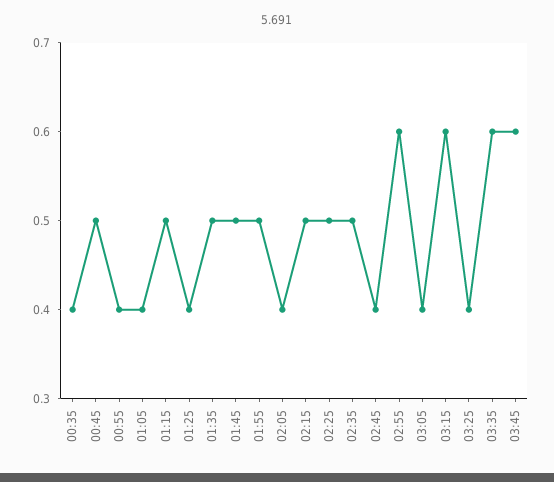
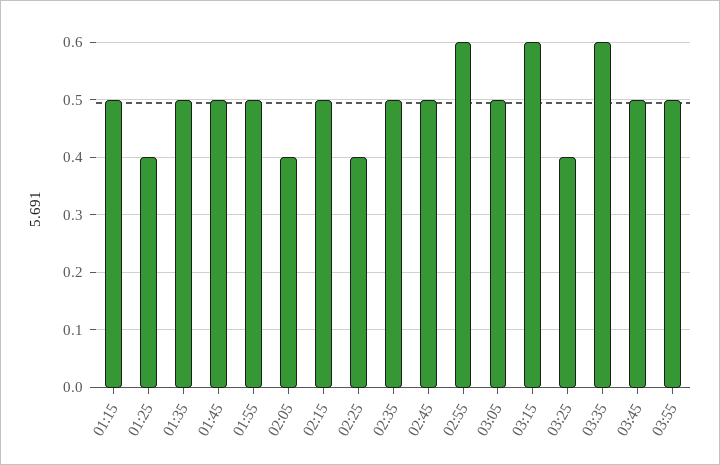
00:35: 0.4 -> none
00:45: 0.5 -> none
00:55: 0.4 -> none
01:05: 0.4 -> none
02:25: 0.5 -> 0.4
02:45: 0.4 -> 0.5
03:05: 0.4 -> 0.5
03:45: 0.6 -> 0.5
03:55: none -> 0.5

